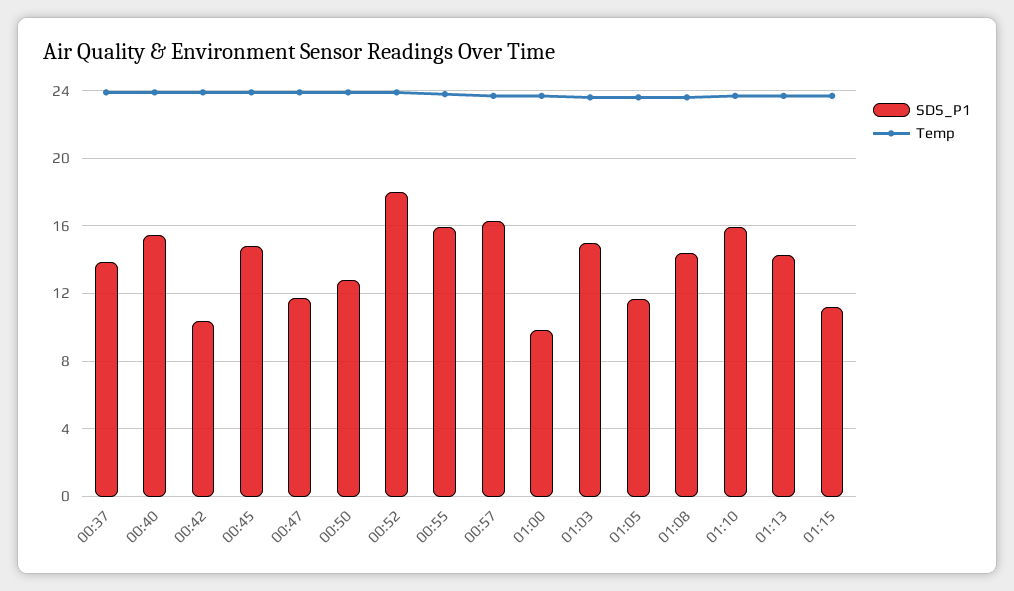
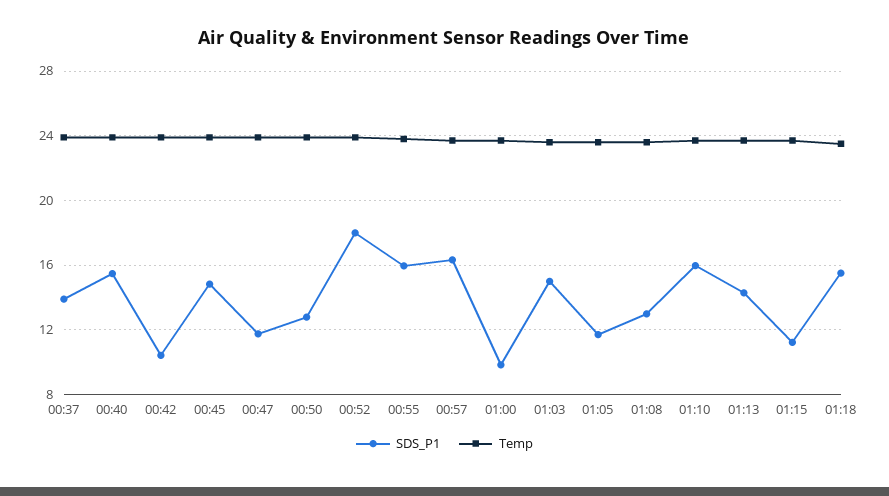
SDS_P1, 01:08: 14.5 -> 13
SDS_P1, 01:18: none -> 15.5
Temp, 01:18: none -> 23.5

